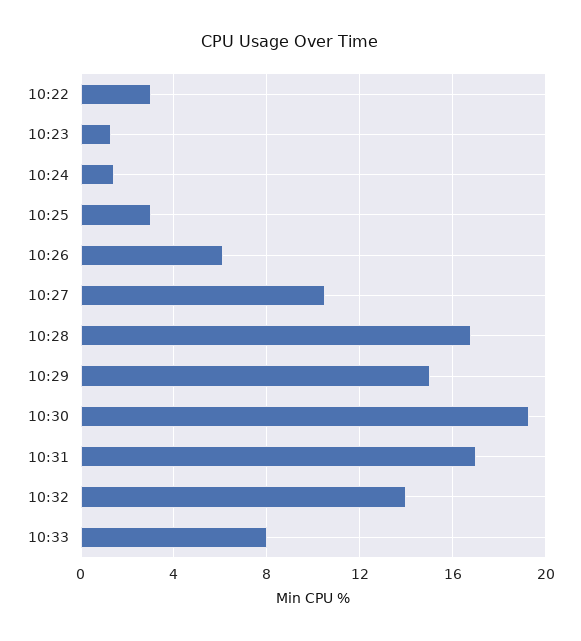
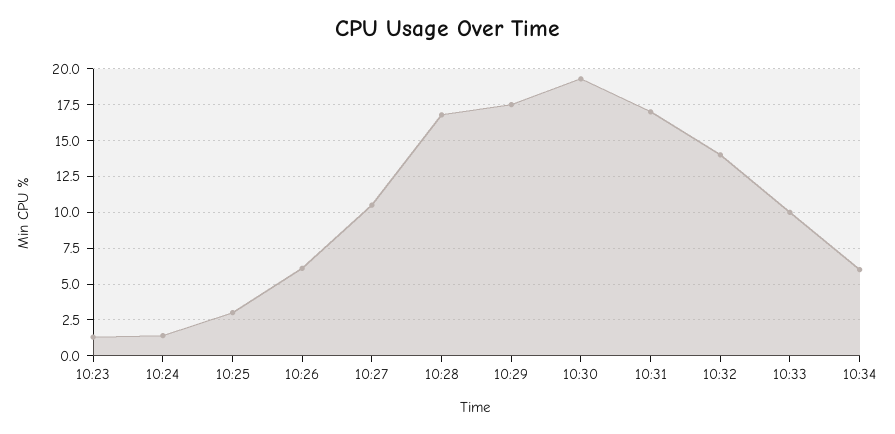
10:22: 3 -> none
10:29: 15 -> 17.5
10:33: 8 -> 10
10:34: none -> 6

